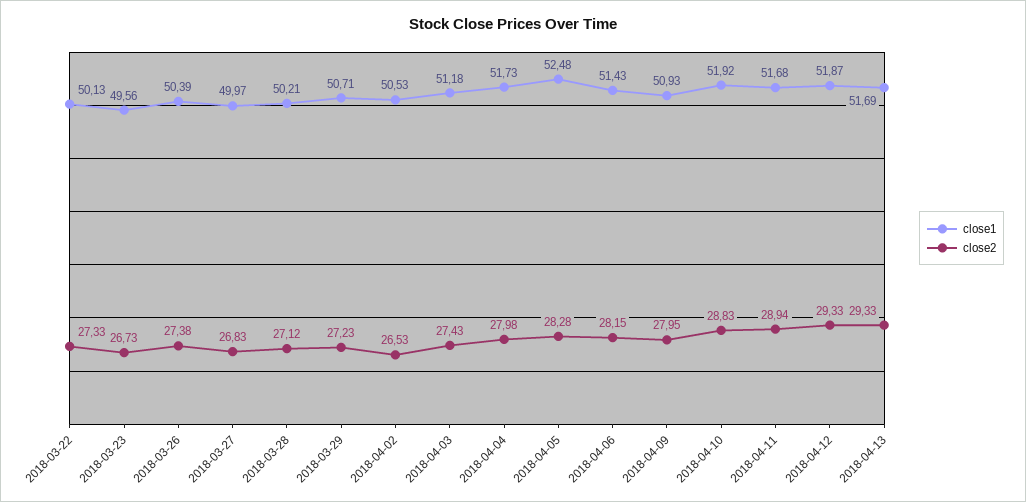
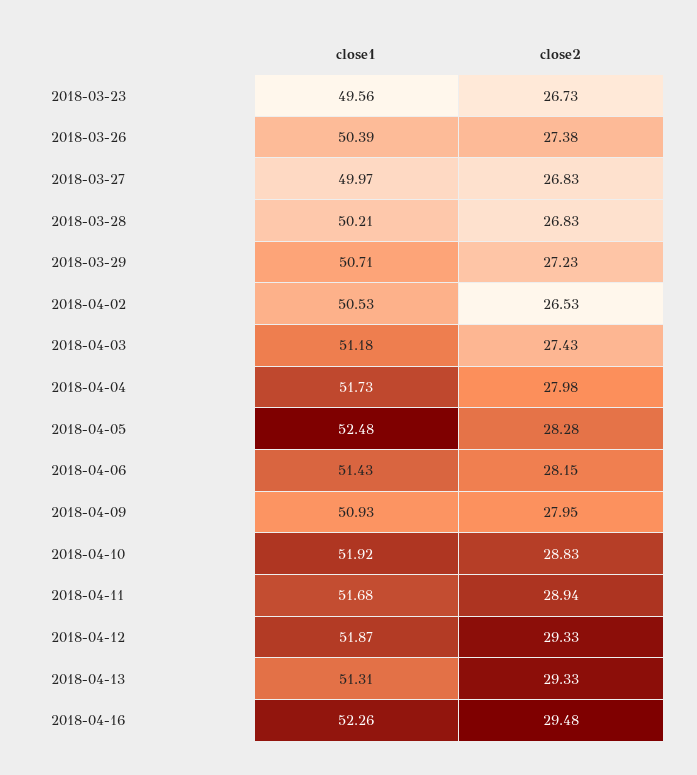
close1, 2018-03-22: 50.13 -> none
close2, 2018-03-22: 27.33 -> none
close2, 2018-03-28: 27.12 -> 26.83
close1, 2018-04-13: 51.69 -> 51.31
close1, 2018-04-16: none -> 52.26
close2, 2018-04-16: none -> 29.48

